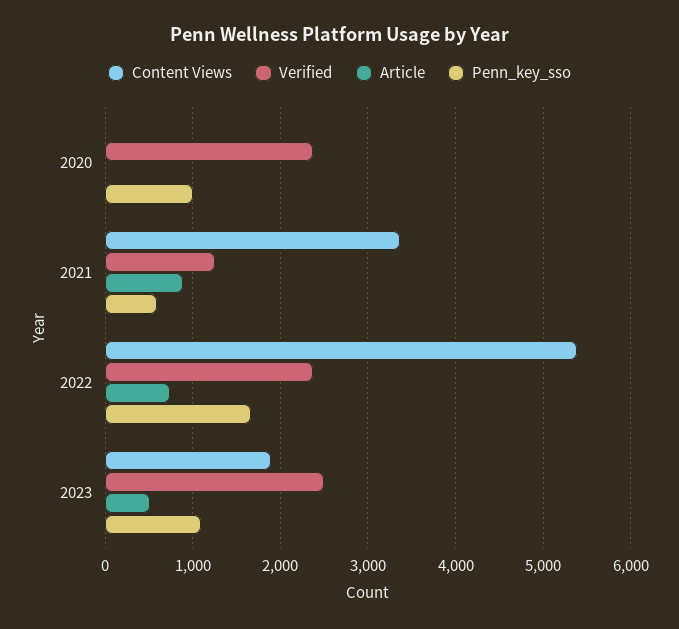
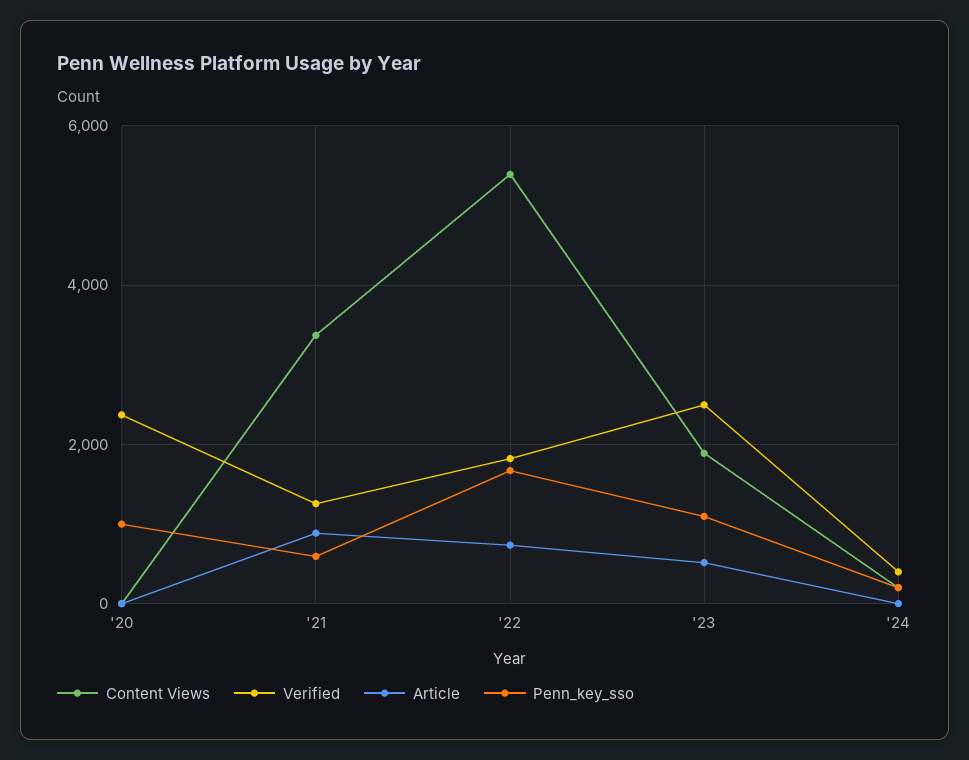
Verified, 2022: 2400 -> 1800
Content Views, '24: none -> 200
Verified, '24: none -> 400
Article, '24: none -> 0
Penn_key_sso, '24: none -> 200

